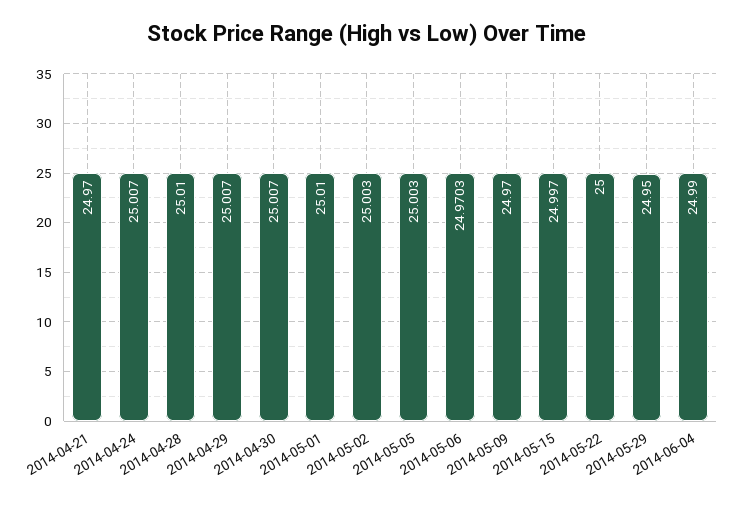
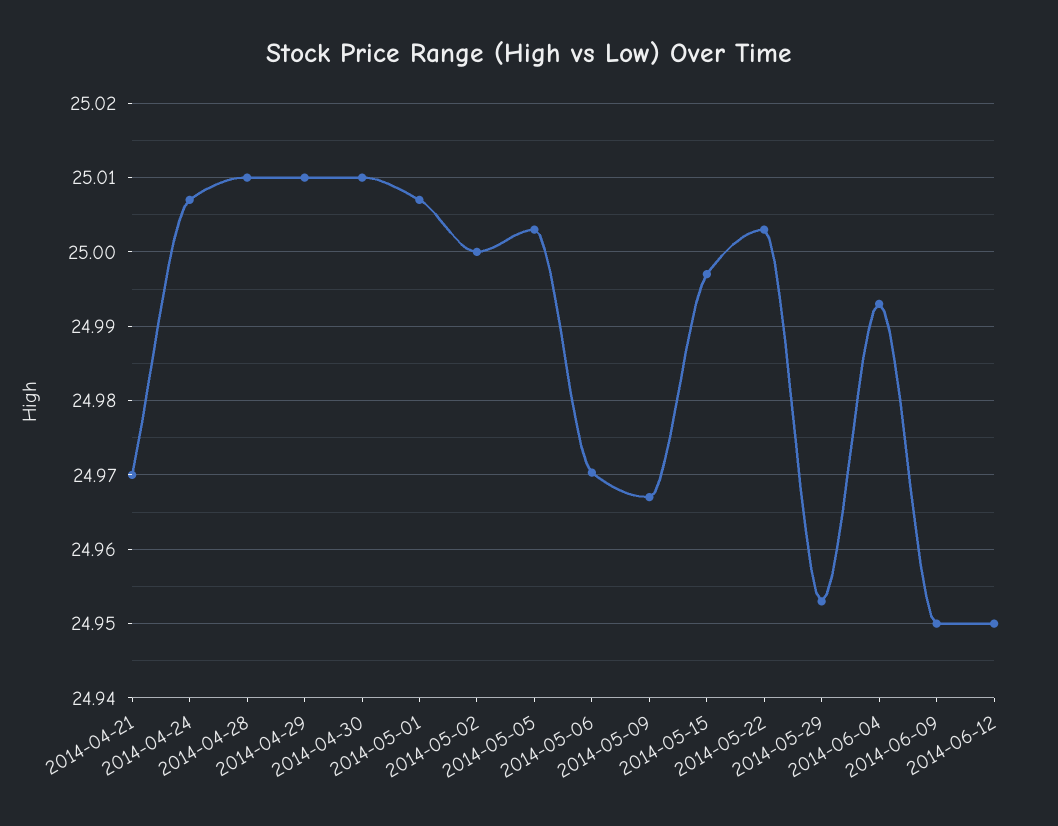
2014-04-29: 25.007 -> 25.01
2014-04-30: 25.007 -> 25.01
2014-05-01: 25.01 -> 25.007
2014-05-02: 25.003 -> 25
2014-05-09: 24.97 -> 24.967
2014-05-22: 25 -> 25.003
2014-05-29: 24.95 -> 24.953
2014-06-04: 24.99 -> 24.993
2014-06-09: none -> 24.95
2014-06-12: none -> 24.95

